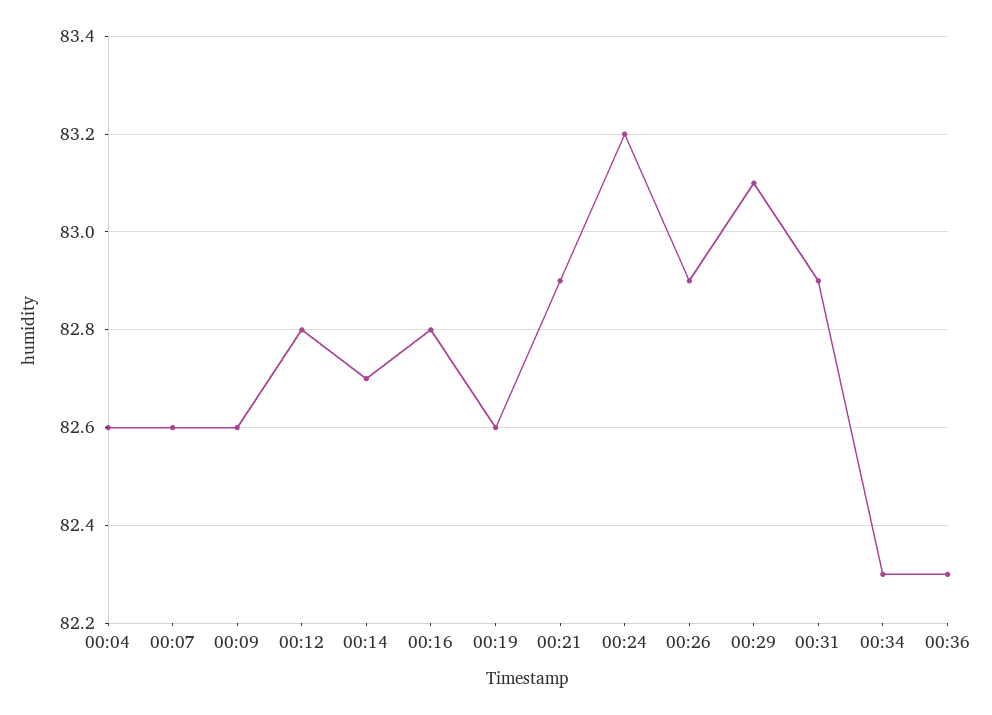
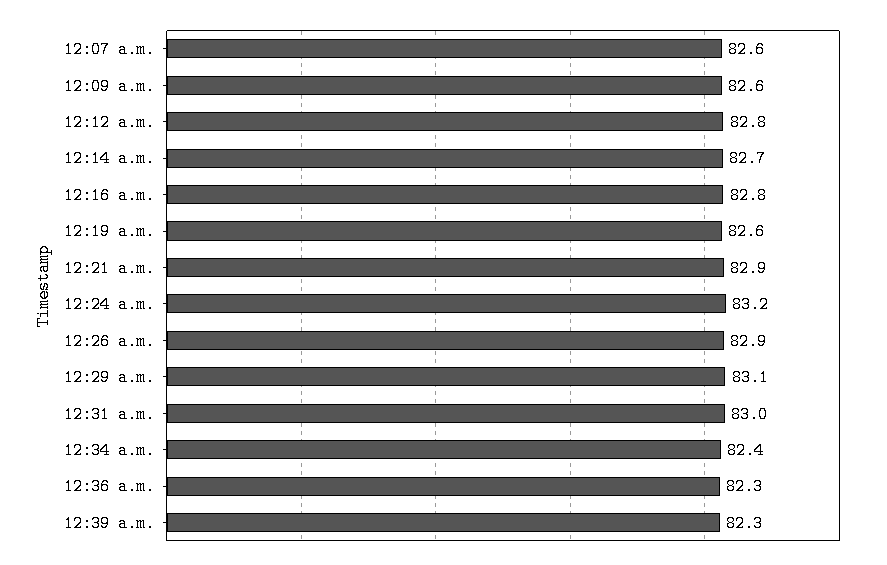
00:04: 82.6 -> none
00:31: 82.9 -> 83
00:34: 82.3 -> 82.4
12:39 a.m.: none -> 82.3

